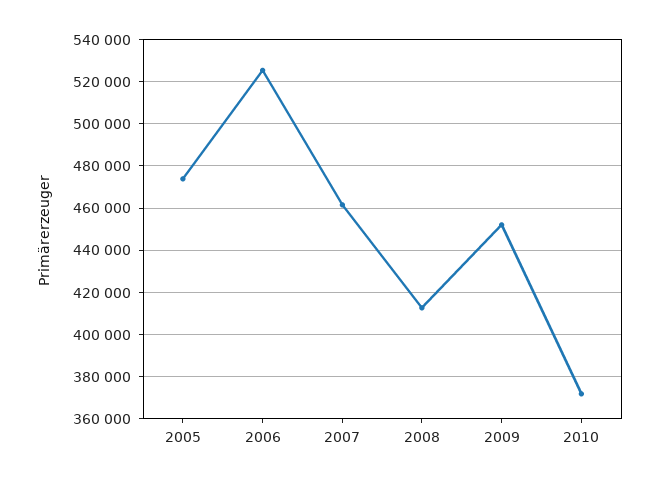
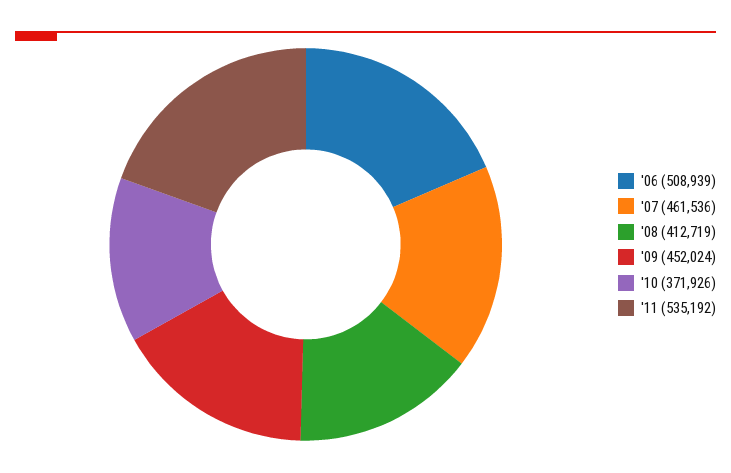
2005: 475000 -> none
2006: 525000 -> 508939
'11: none -> 535192

